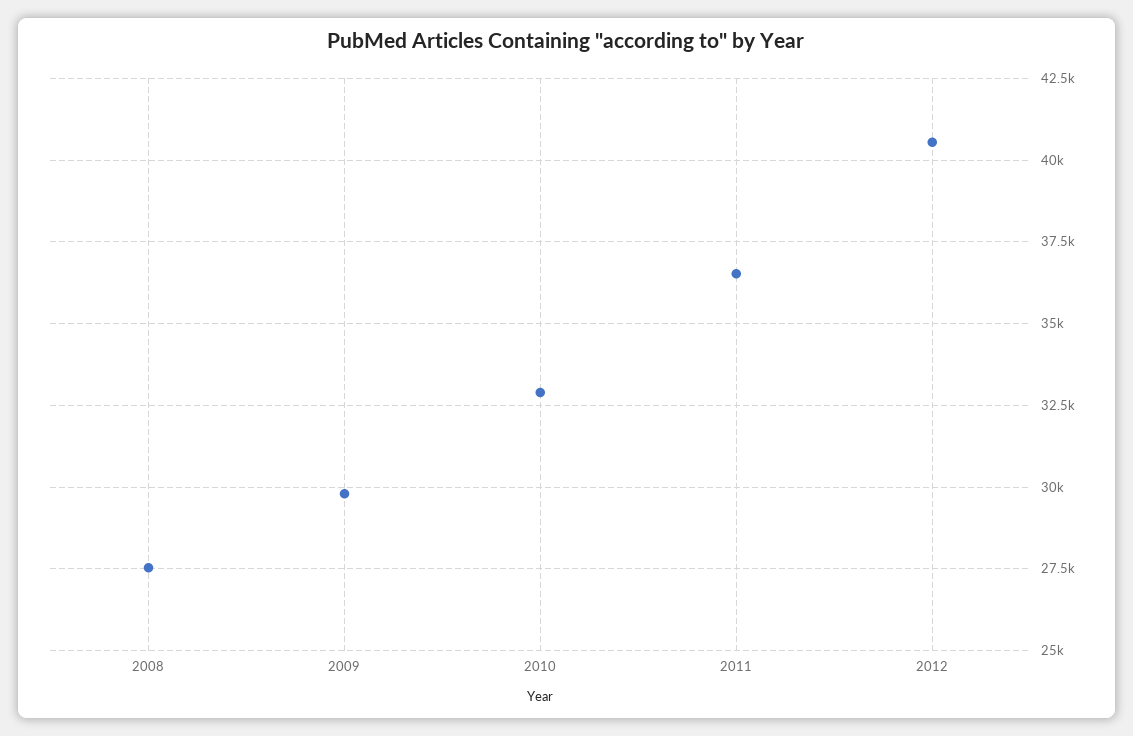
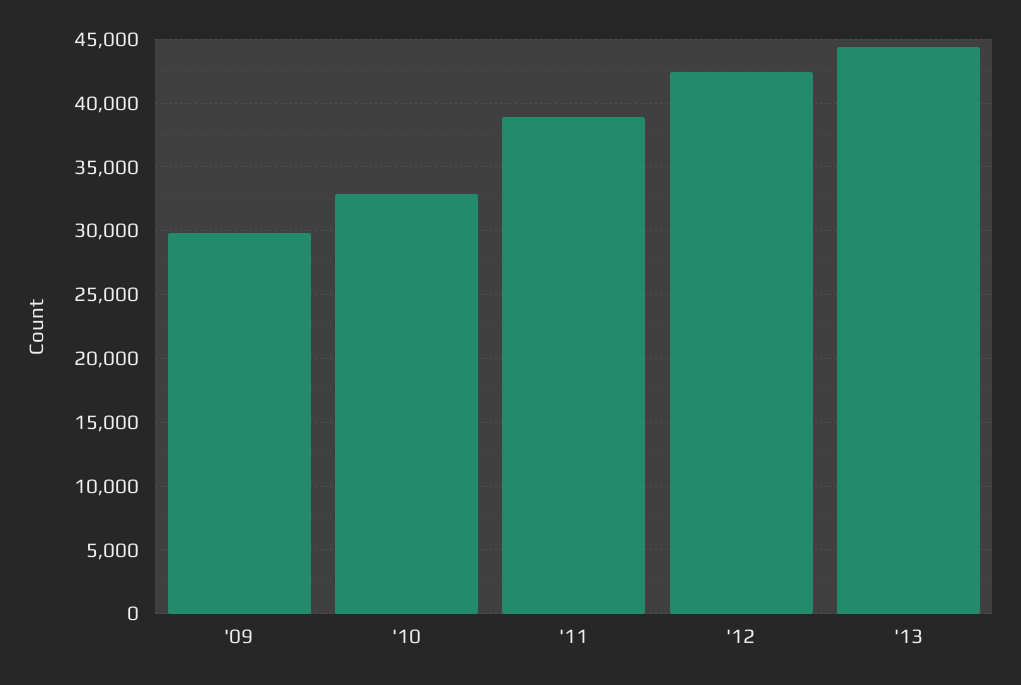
2008: 27500 -> none
2011: 36500 -> 39000
2012: 40500 -> 42500
'13: none -> 44500

